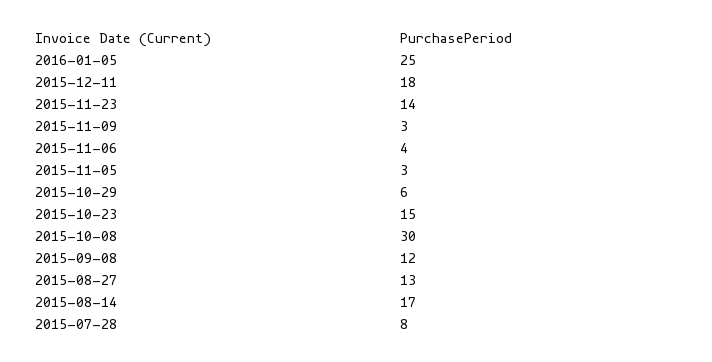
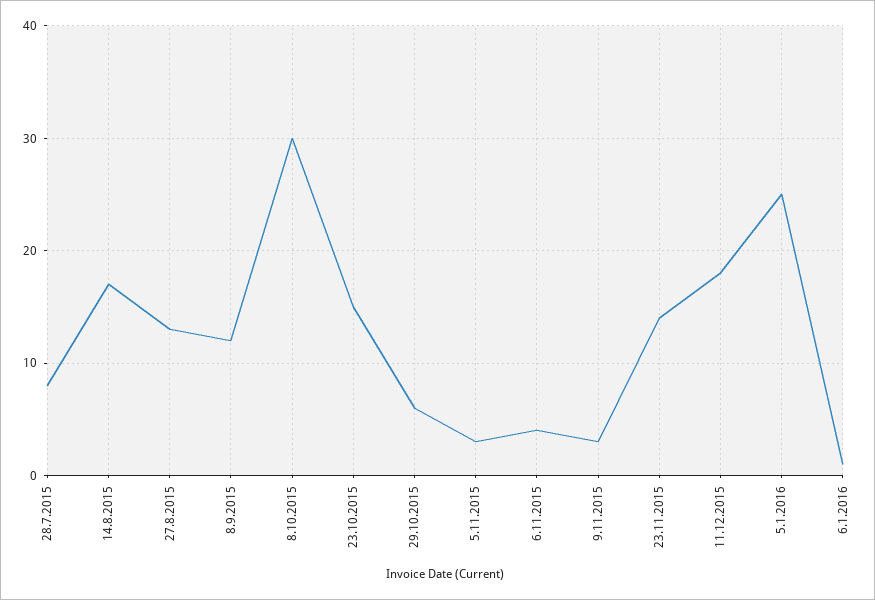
6.1.2016: none -> 1

